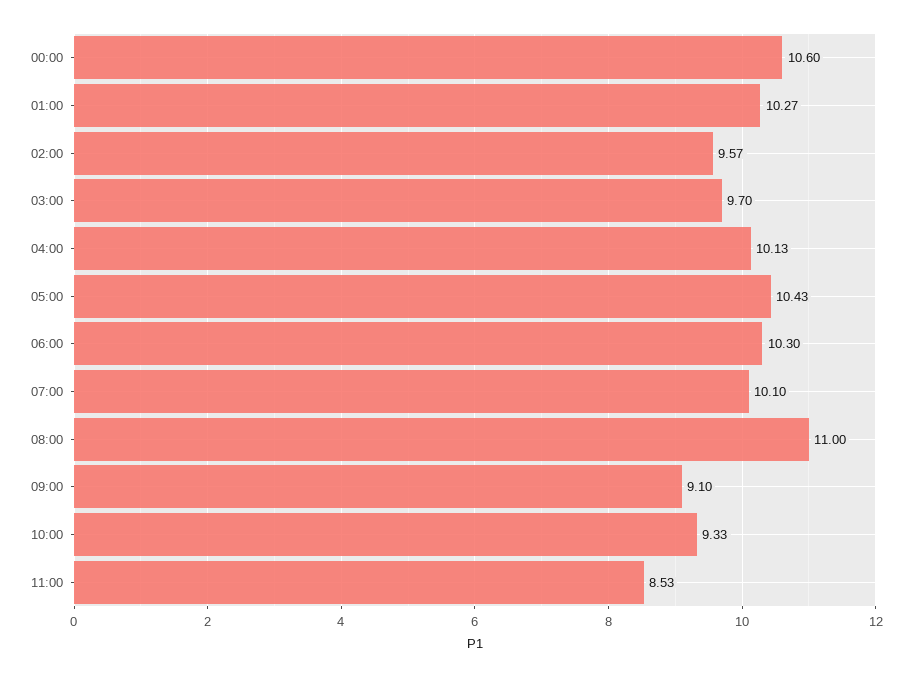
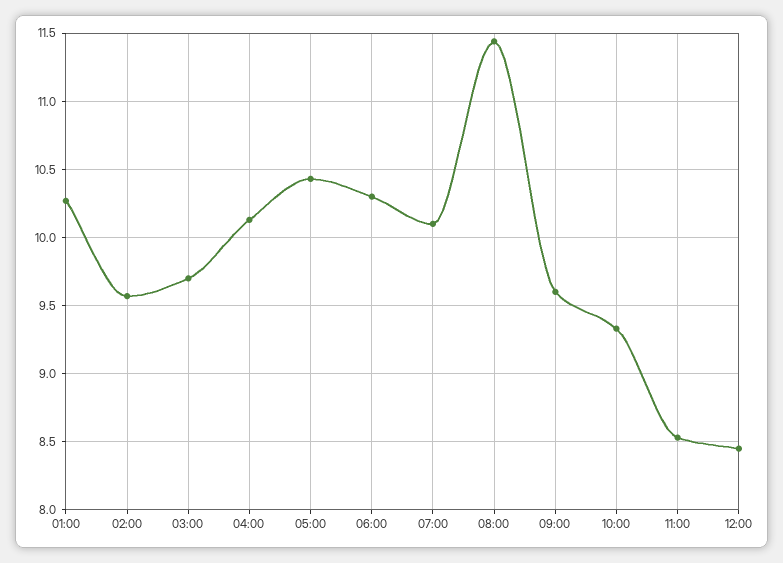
00:00: 10.6 -> none
08:00: 11 -> 11.45
09:00: 9.1 -> 9.6
12:00: none -> 8.45

